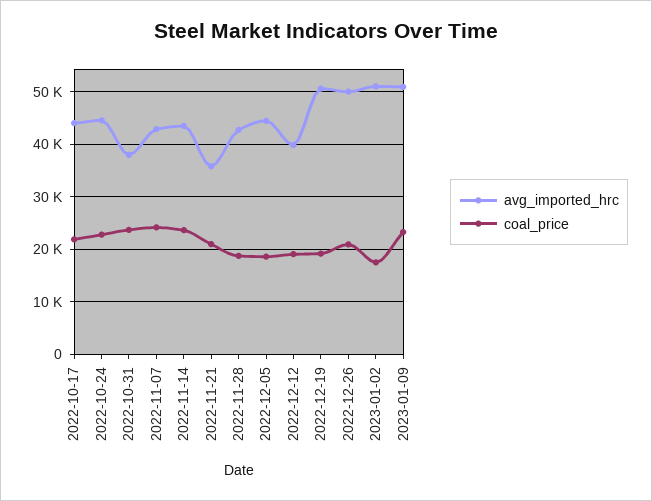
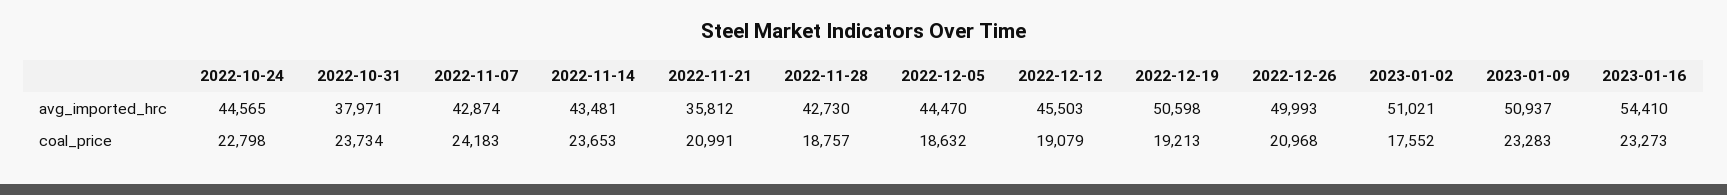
avg_imported_hrc, 2022-10-17: 44000 -> none
coal_price, 2022-10-17: 22000 -> none
avg_imported_hrc, 2022-12-12: 40000 -> 45503
avg_imported_hrc, 2023-01-16: none -> 54410
coal_price, 2023-01-16: none -> 23273

